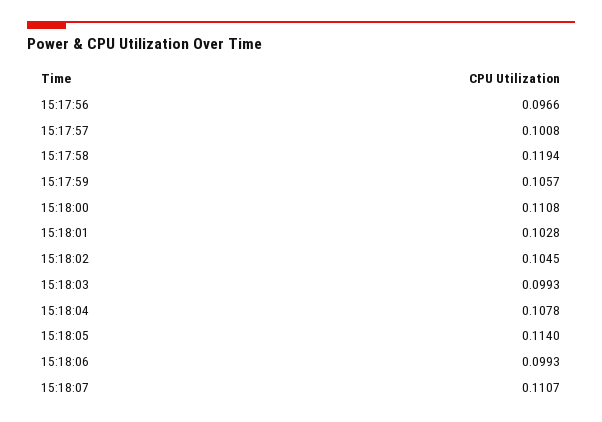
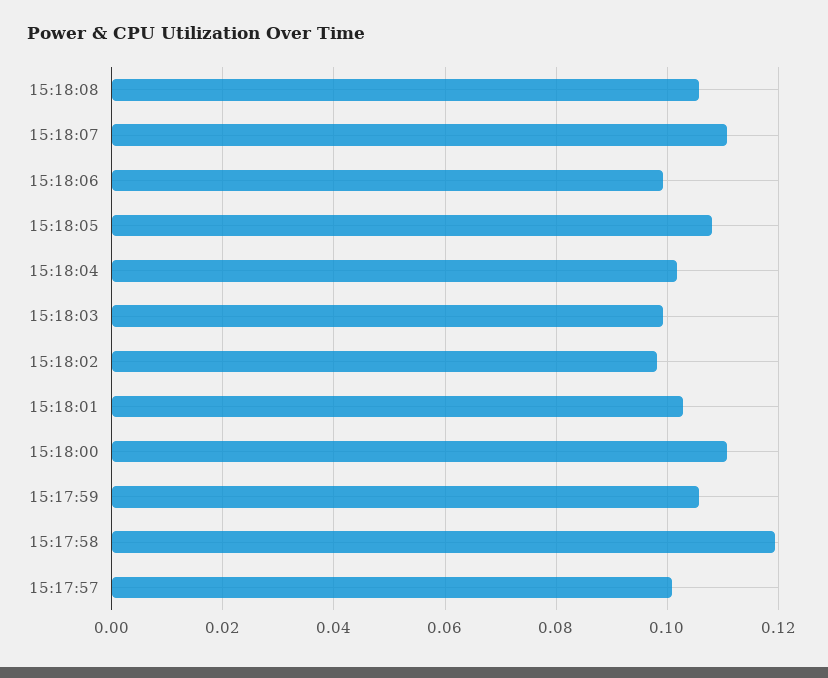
15:17:56: 0.0966 -> none
15:18:02: 0.1045 -> 0.098
15:18:04: 0.1078 -> 0.102
15:18:05: 0.114 -> 0.108
15:18:08: none -> 0.106

